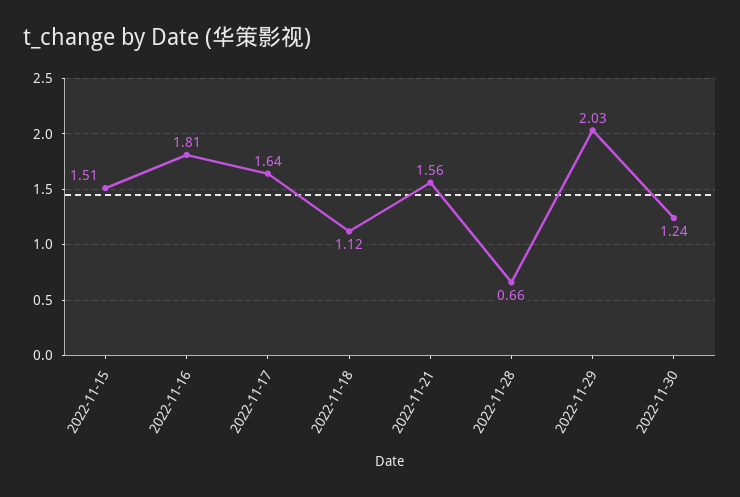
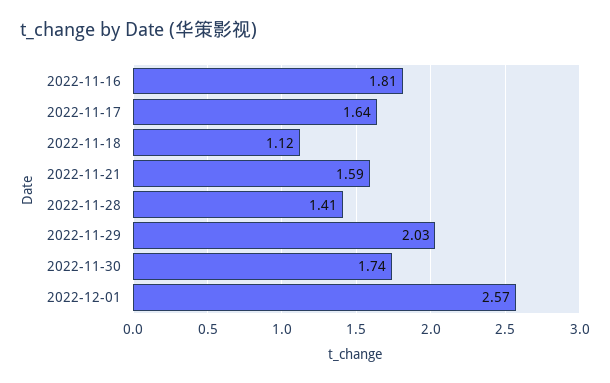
2022-11-15: 1.51 -> none
2022-11-21: 1.56 -> 1.59
2022-11-28: 0.66 -> 1.41
2022-11-30: 1.24 -> 1.74
2022-12-01: none -> 2.57

